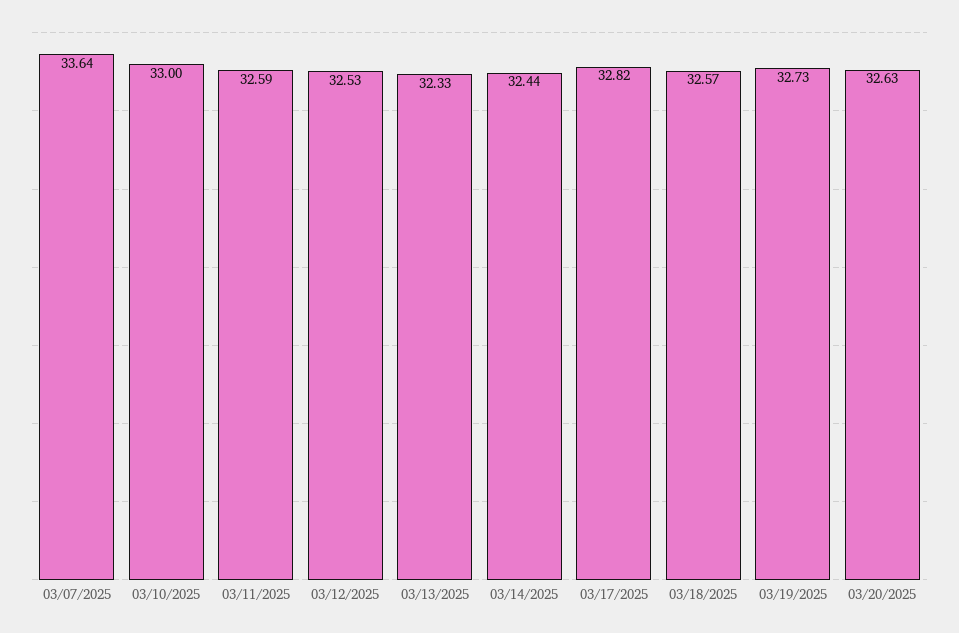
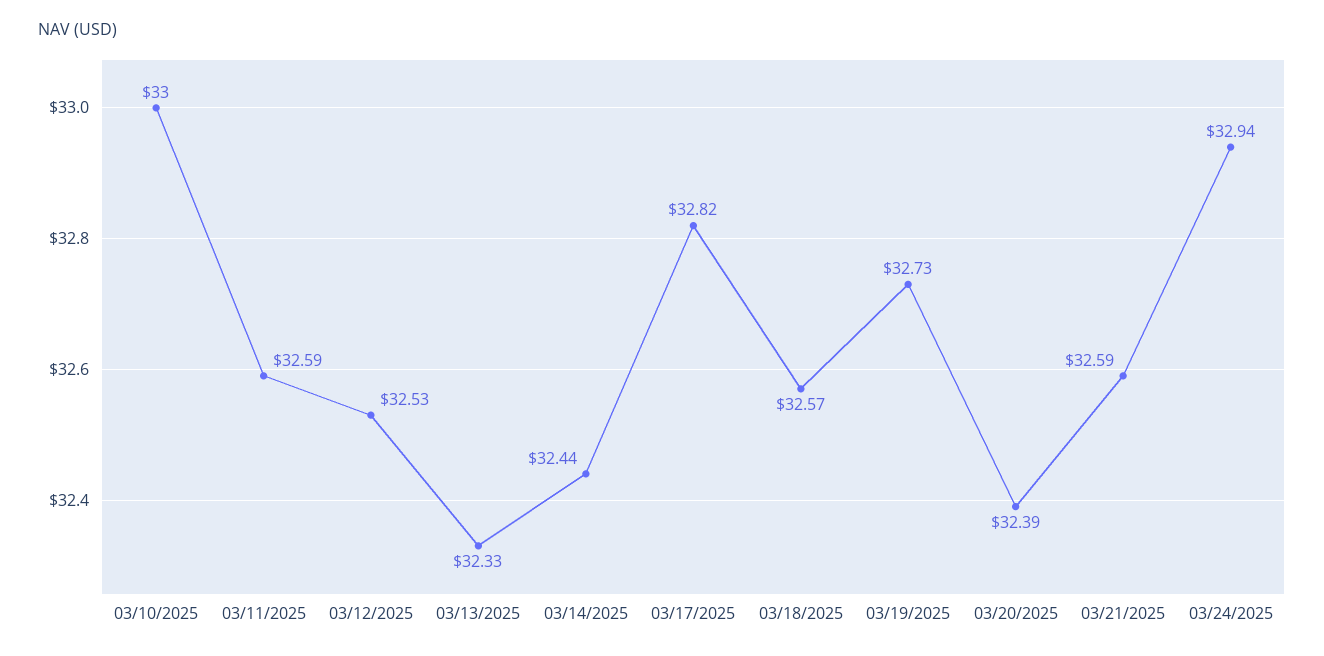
03/07/2025: 33.64 -> none
03/20/2025: 32.63 -> 32.39
03/21/2025: none -> 32.59
03/24/2025: none -> 32.94

